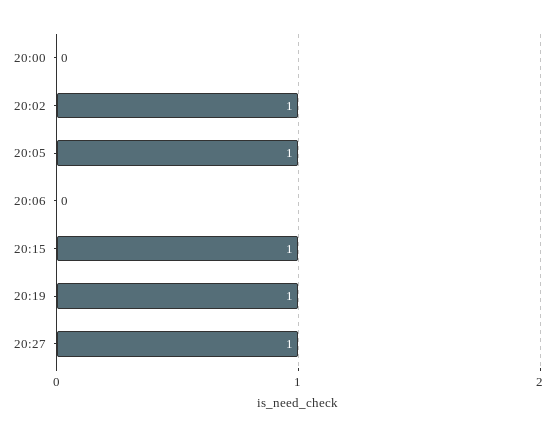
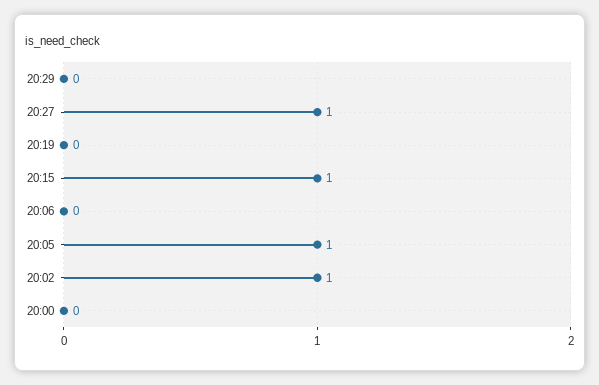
20:19: 1 -> 0
20:29: none -> 0

